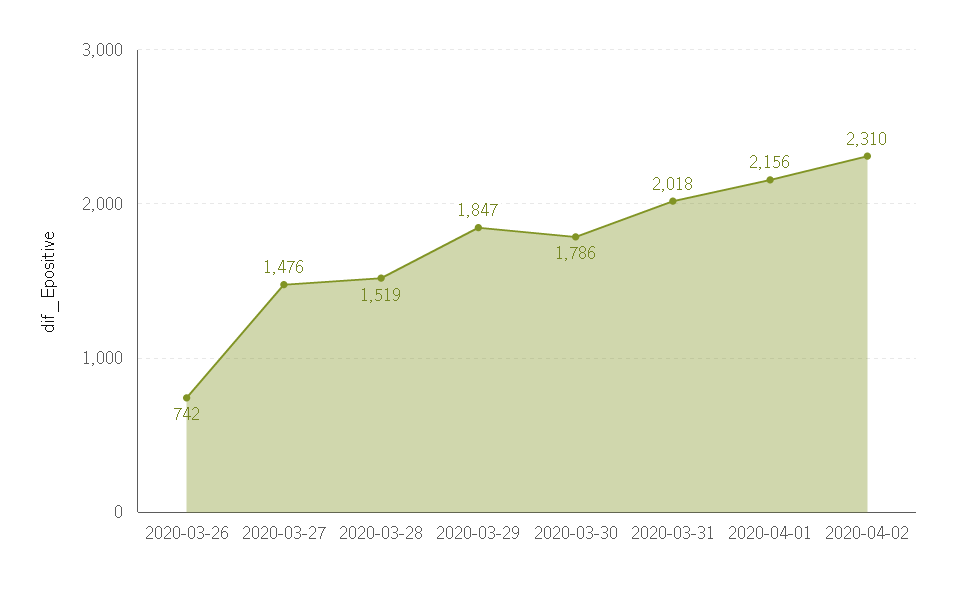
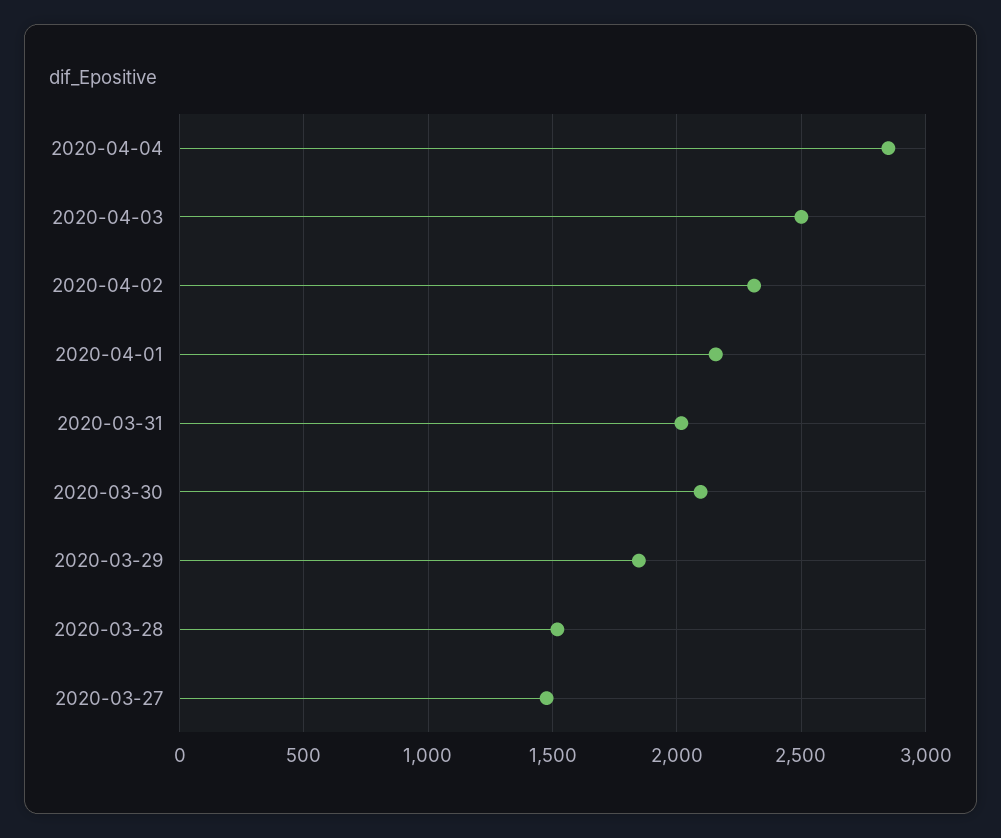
2020-03-26: 742 -> none
2020-03-30: 1786 -> 2100
2020-04-04: none -> 2850
2020-04-03: none -> 2500

